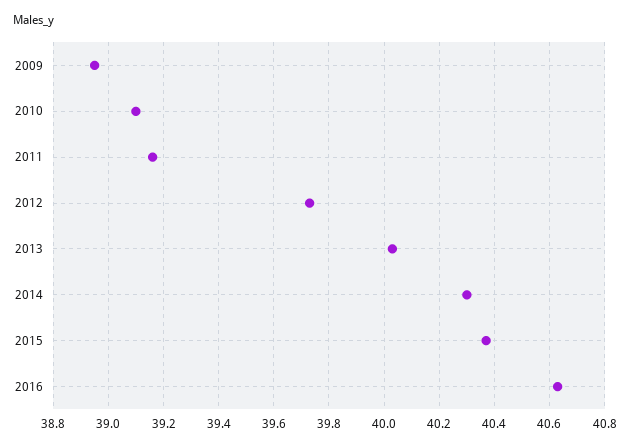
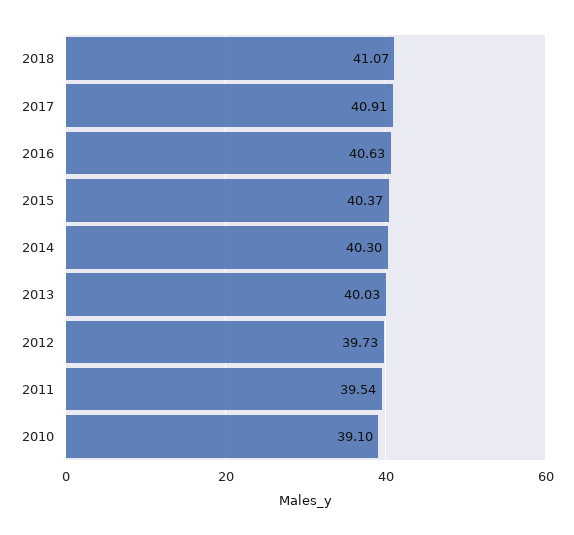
2009: 38.95 -> none
2011: 39.15 -> 39.54
2018: none -> 41.07
2017: none -> 40.91

